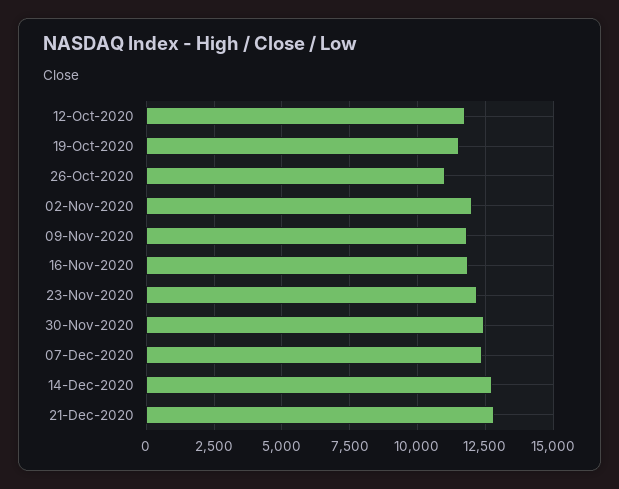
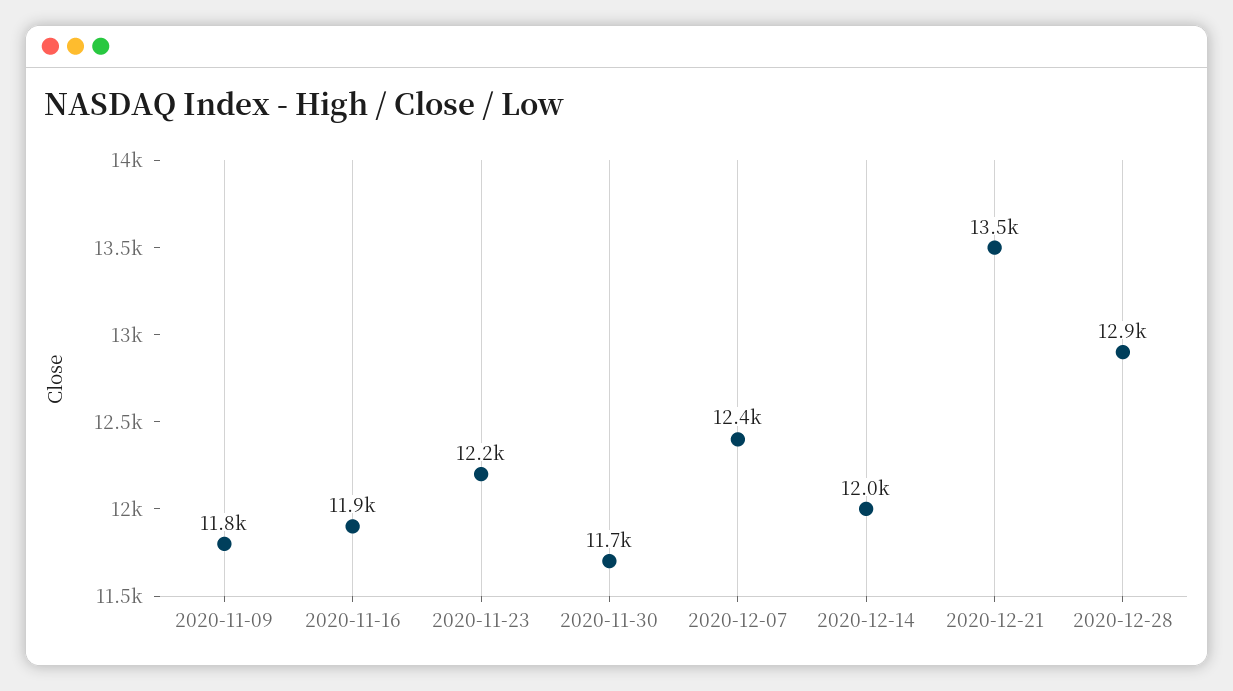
12-Oct-2020: 11750 -> none
19-Oct-2020: 11500 -> none
26-Oct-2020: 11000 -> none
02-Nov-2020: 12000 -> none
30-Nov-2020: 12500 -> 11700
14-Dec-2020: 12750 -> 12000
21-Dec-2020: 12750 -> 13500
2020-12-28: none -> 12900

